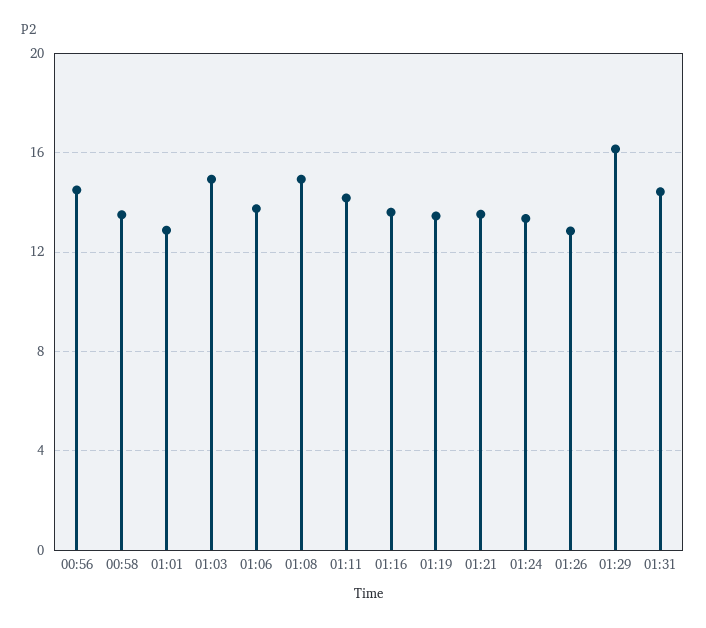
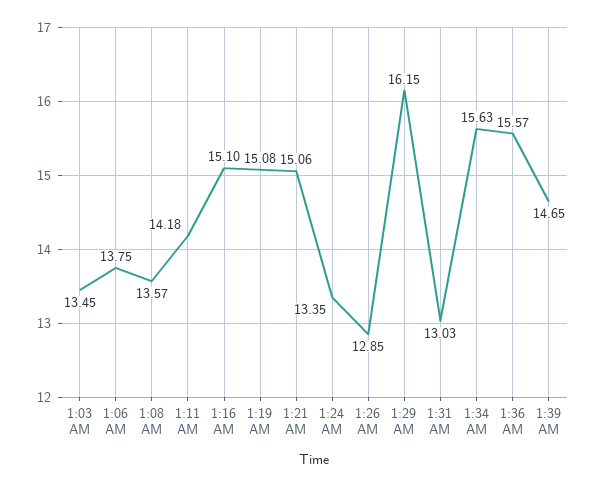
00:56: 14.5 -> none
00:58: 13.5 -> none
01:01: 13 -> none
01:03: 15 -> 13.45
01:08: 15 -> 13.57
01:16: 13.5 -> 15.1
01:19: 13.5 -> 15.08
01:21: 13.5 -> 15.06
01:31: 14.5 -> 13.03
1:34 AM: none -> 15.63
1:36 AM: none -> 15.57
1:39 AM: none -> 14.65

